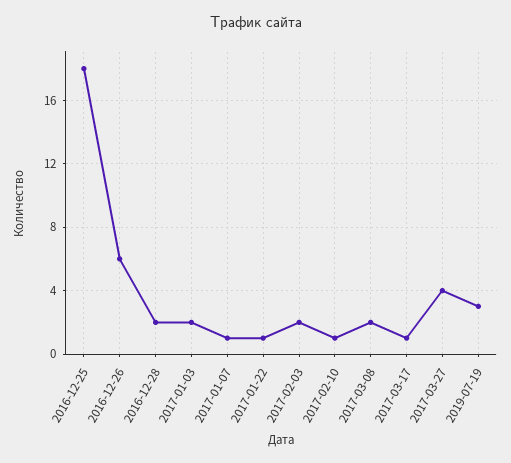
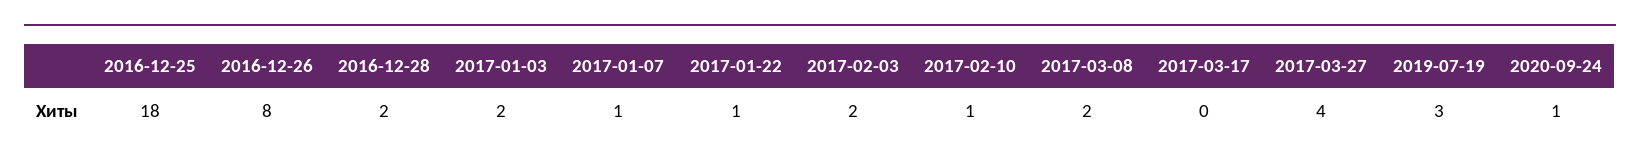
2016-12-26: 6 -> 8
2017-03-17: 1 -> 0
2020-09-24: none -> 1

